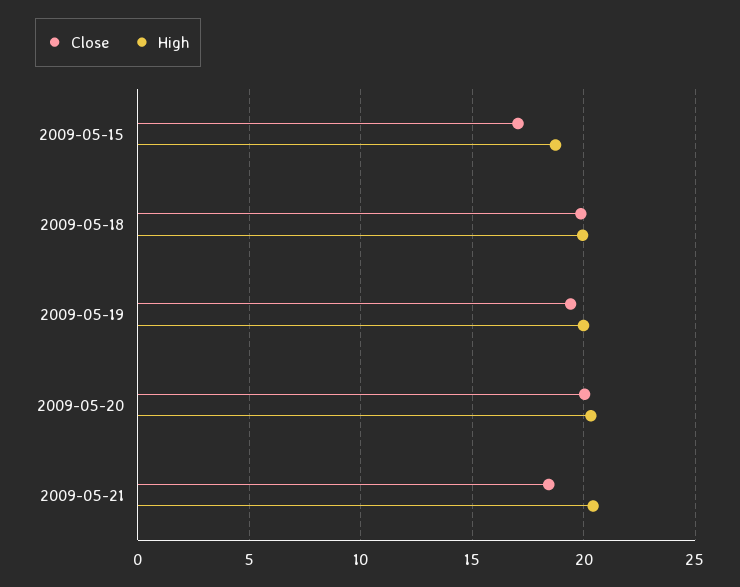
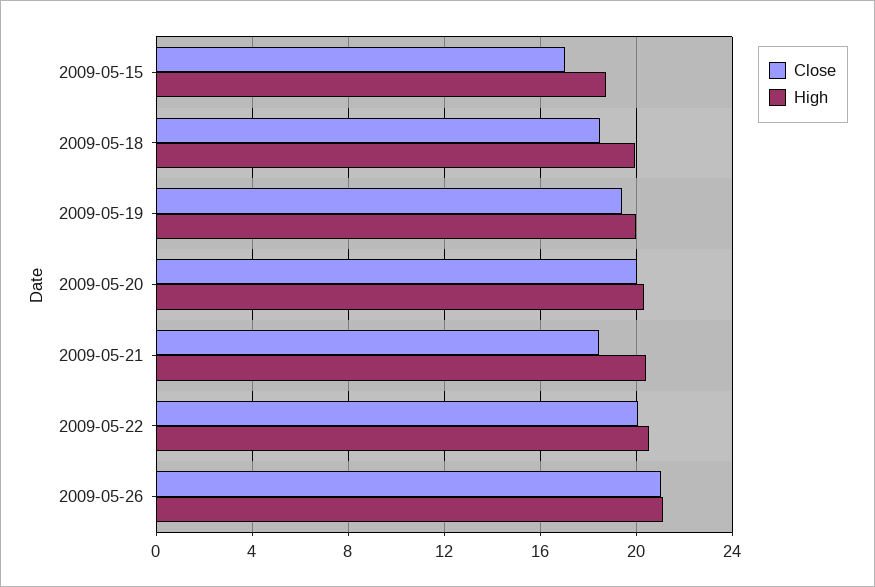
Close, 2009-05-18: 20 -> 18.5
Close, 2009-05-22: none -> 20
High, 2009-05-22: none -> 20.5
Close, 2009-05-26: none -> 21
High, 2009-05-26: none -> 21

